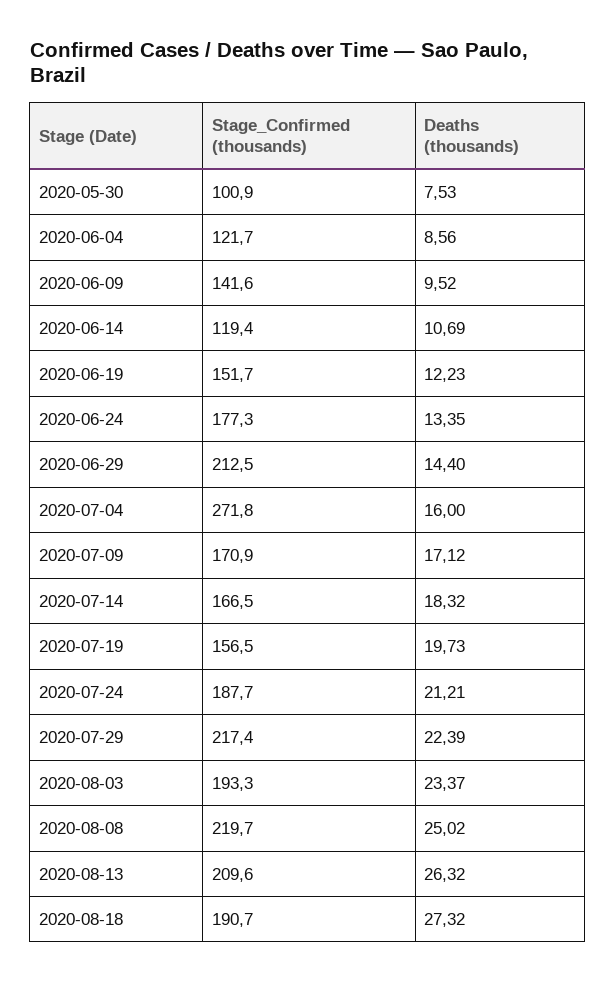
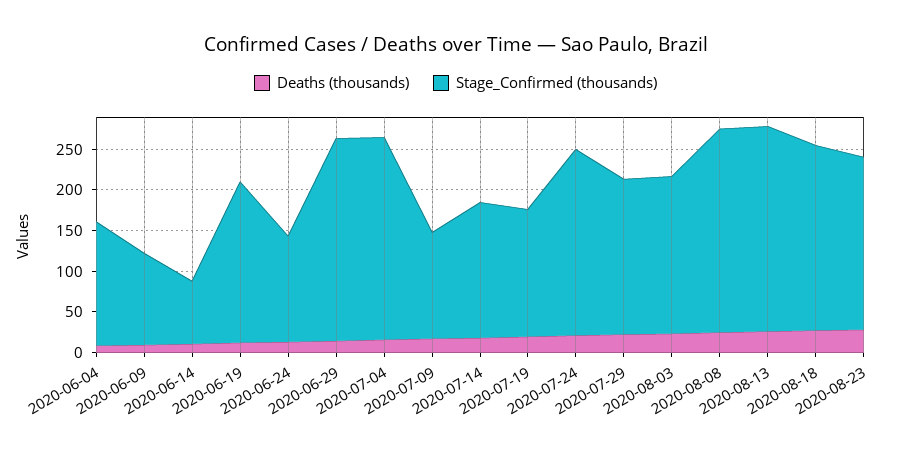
Stage_Confirmed (thousands), 2020-05-30: 100.9 -> none
Deaths (thousands), 2020-05-30: 7.53 -> none
Stage_Confirmed (thousands), 2020-06-04: 121.7 -> 150
Stage_Confirmed (thousands), 2020-06-09: 141.6 -> 110
Stage_Confirmed (thousands), 2020-06-14: 119.4 -> 80
Stage_Confirmed (thousands), 2020-06-19: 151.7 -> 200
Stage_Confirmed (thousands), 2020-06-24: 177.3 -> 130
Stage_Confirmed (thousands), 2020-06-29: 212.5 -> 250
Stage_Confirmed (thousands), 2020-07-04: 271.8 -> 250
Stage_Confirmed (thousands), 2020-07-09: 170.9 -> 130
Stage_Confirmed (thousands), 2020-07-24: 187.7 -> 230
Stage_Confirmed (thousands), 2020-07-29: 217.4 -> 190
Stage_Confirmed (thousands), 2020-08-08: 219.7 -> 250
Stage_Confirmed (thousands), 2020-08-13: 209.6 -> 250
Stage_Confirmed (thousands), 2020-08-18: 190.7 -> 230
Deaths (thousands), 2020-08-23: none -> 30
Stage_Confirmed (thousands), 2020-08-23: none -> 210

